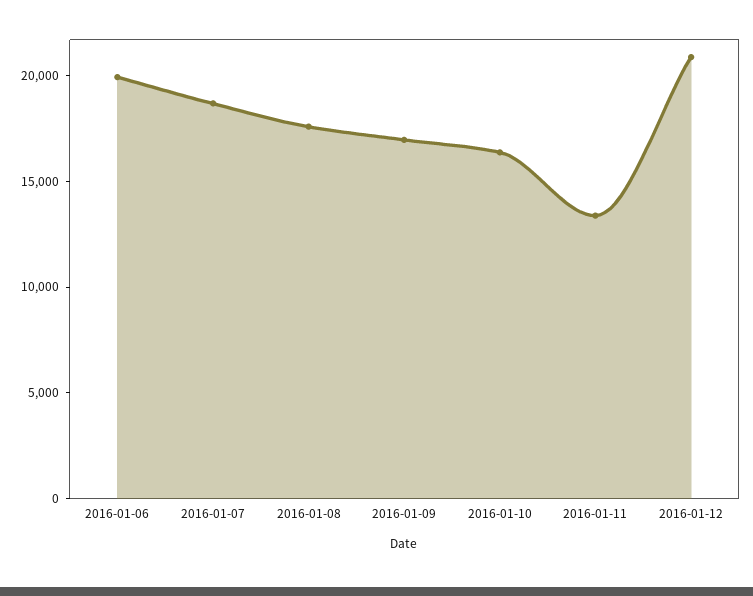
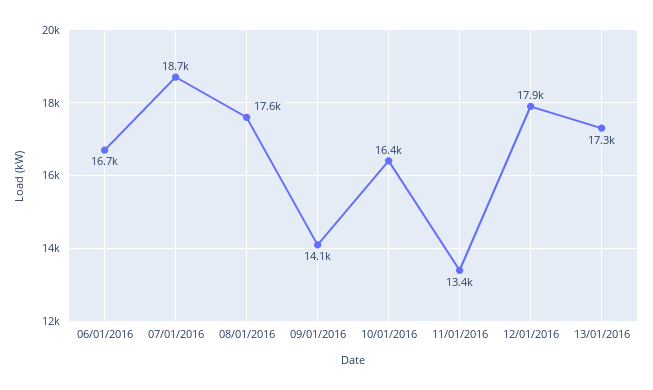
2016-01-06: 20000 -> 16700
2016-01-09: 17000 -> 14100
2016-01-12: 21000 -> 17900
13/01/2016: none -> 17300

